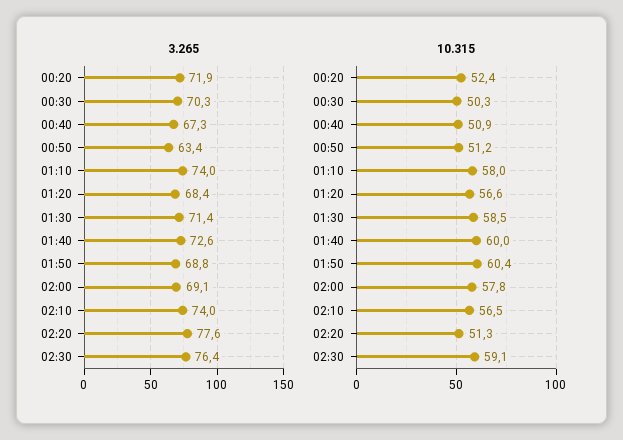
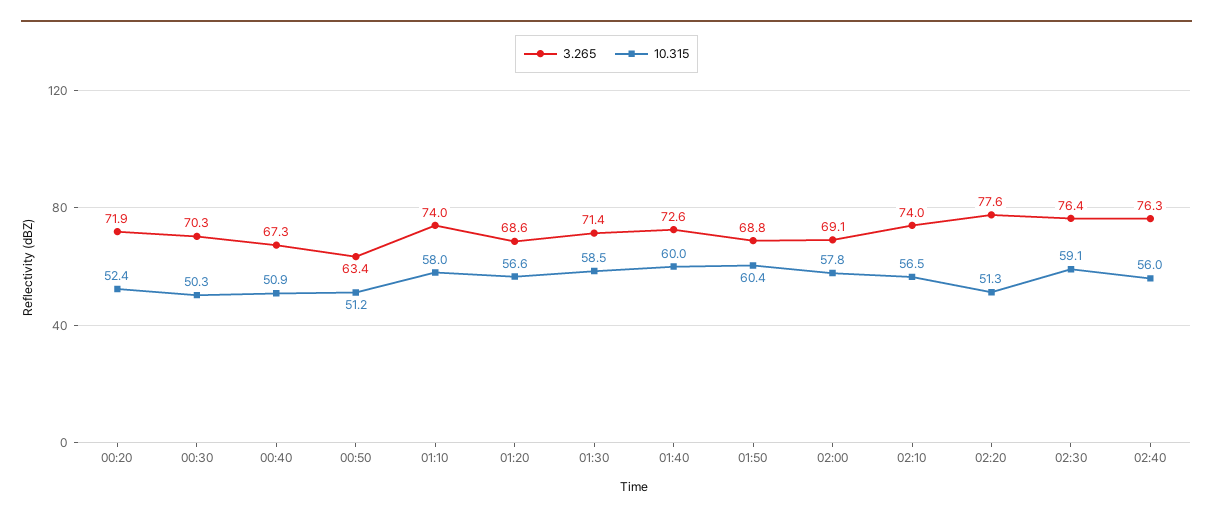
3.265, 01:20: 68.4 -> 68.6
3.265, 02:40: none -> 76.3
10.315, 02:40: none -> 56

